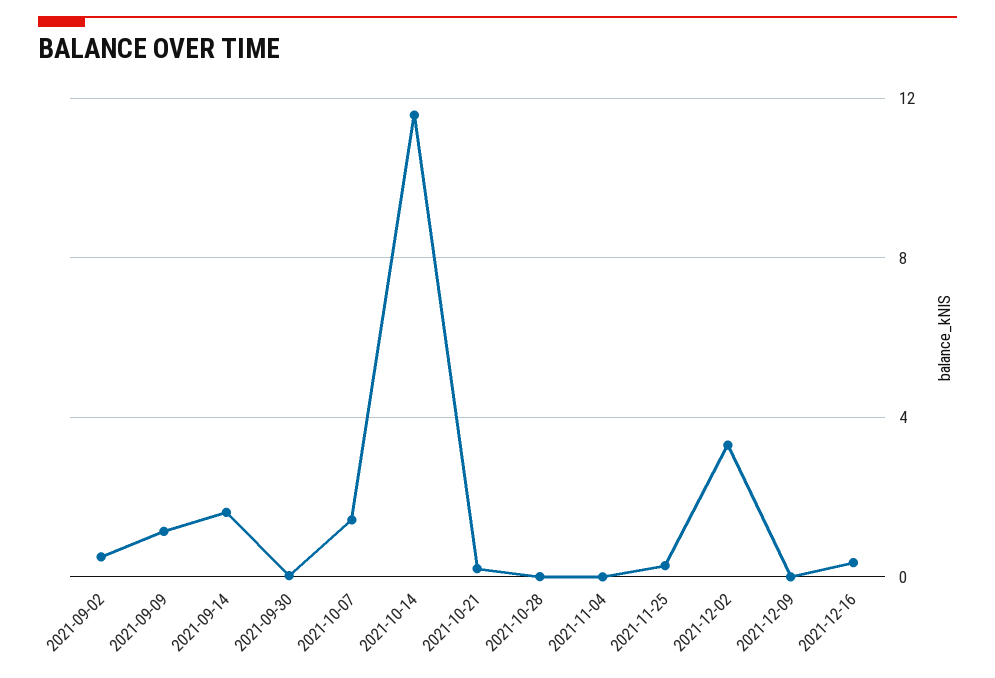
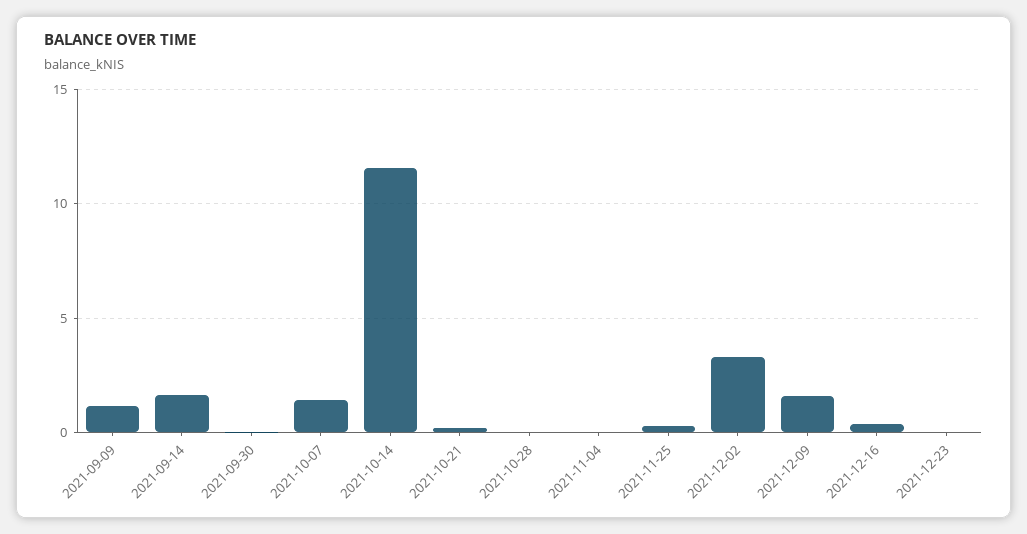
2021-09-02: 0.5 -> none
2021-12-09: 0 -> 1.5
2021-12-23: none -> 0

